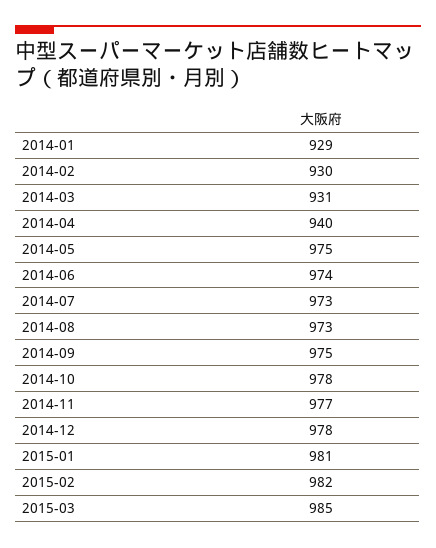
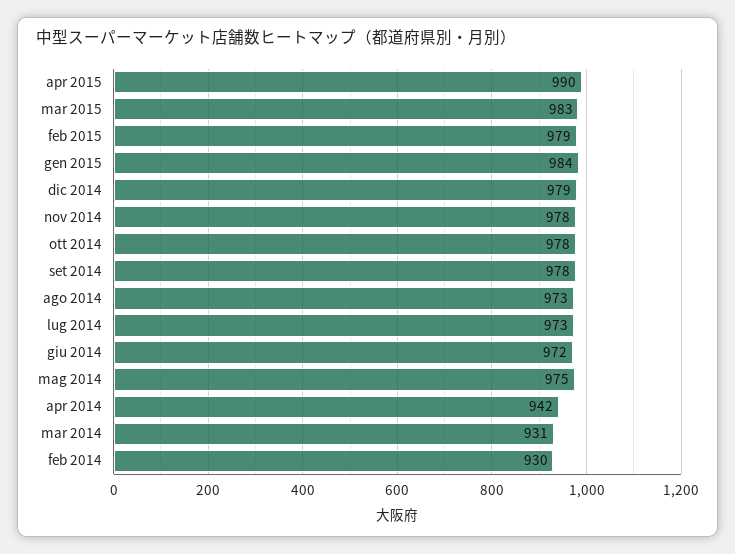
2014-01: 929 -> none
2014-04: 940 -> 942
2014-06: 974 -> 972
2014-09: 975 -> 978
2014-11: 977 -> 978
2014-12: 978 -> 979
2015-01: 981 -> 984
2015-02: 982 -> 979
2015-03: 985 -> 983
apr 2015: none -> 990

